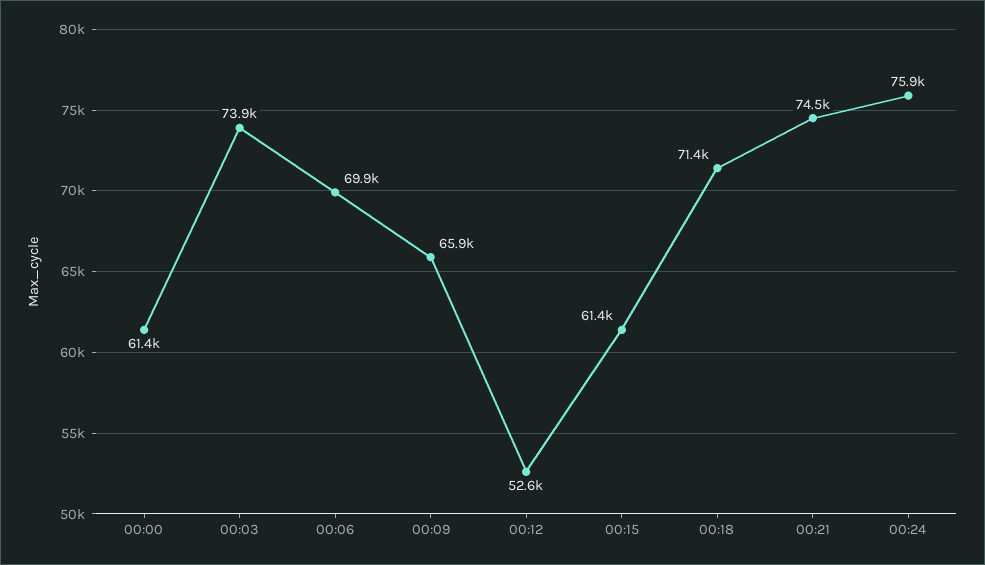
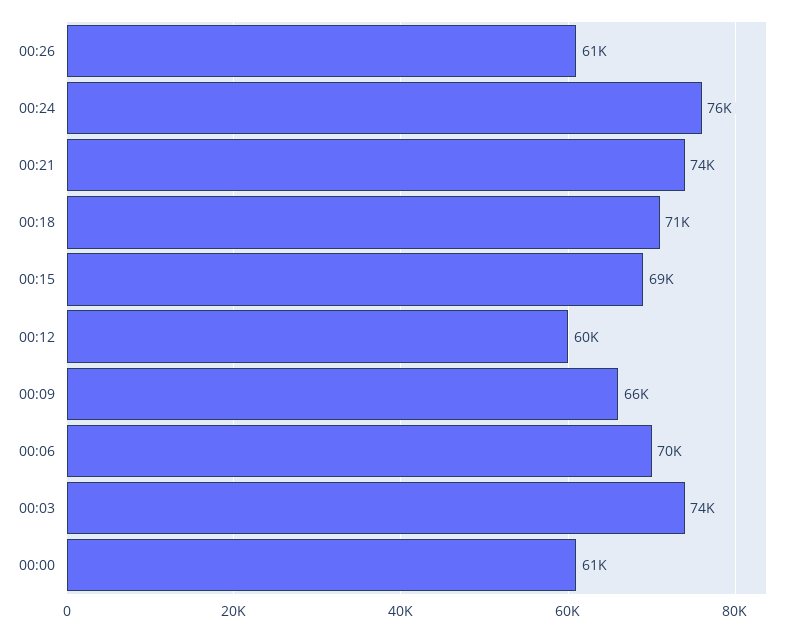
00:12: 52600 -> 60000
00:15: 61400 -> 69000
00:26: none -> 61000

